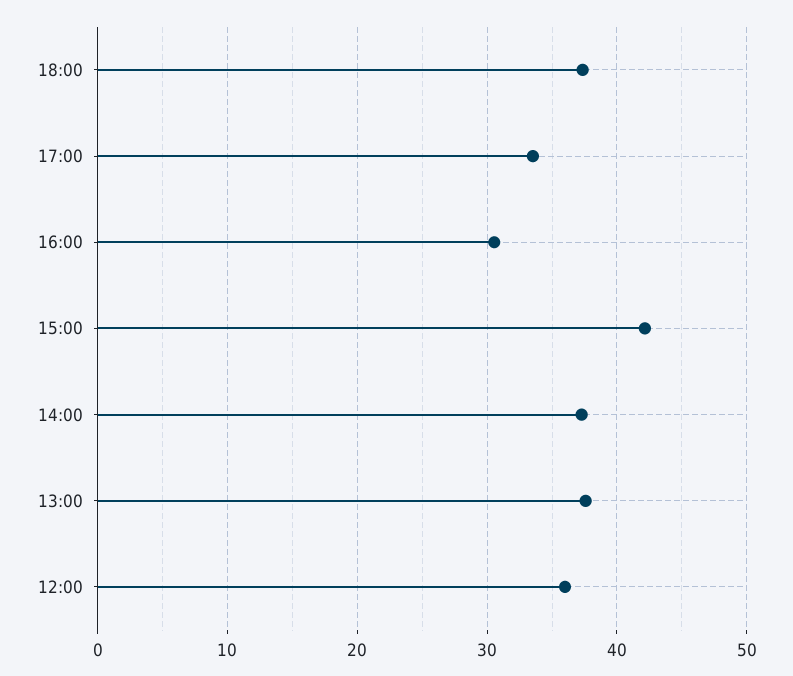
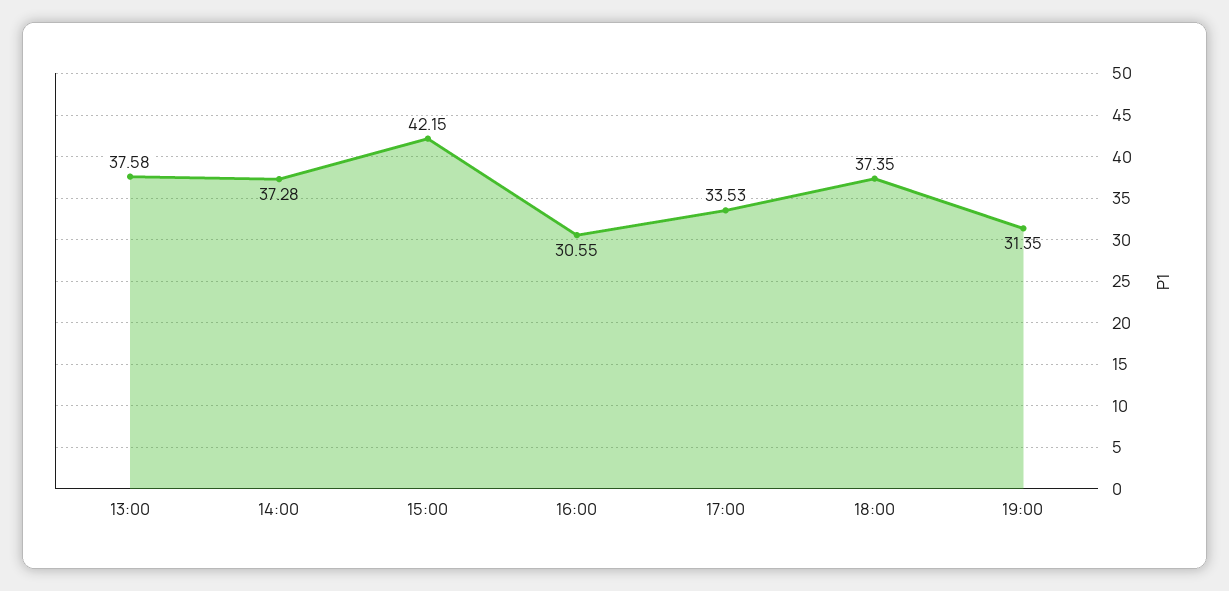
12:00: 36 -> none
19:00: none -> 31.35

